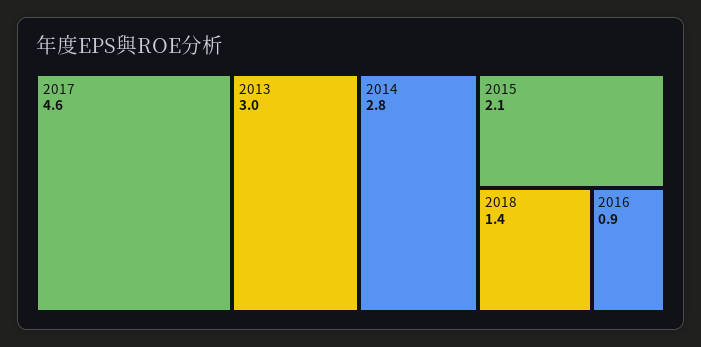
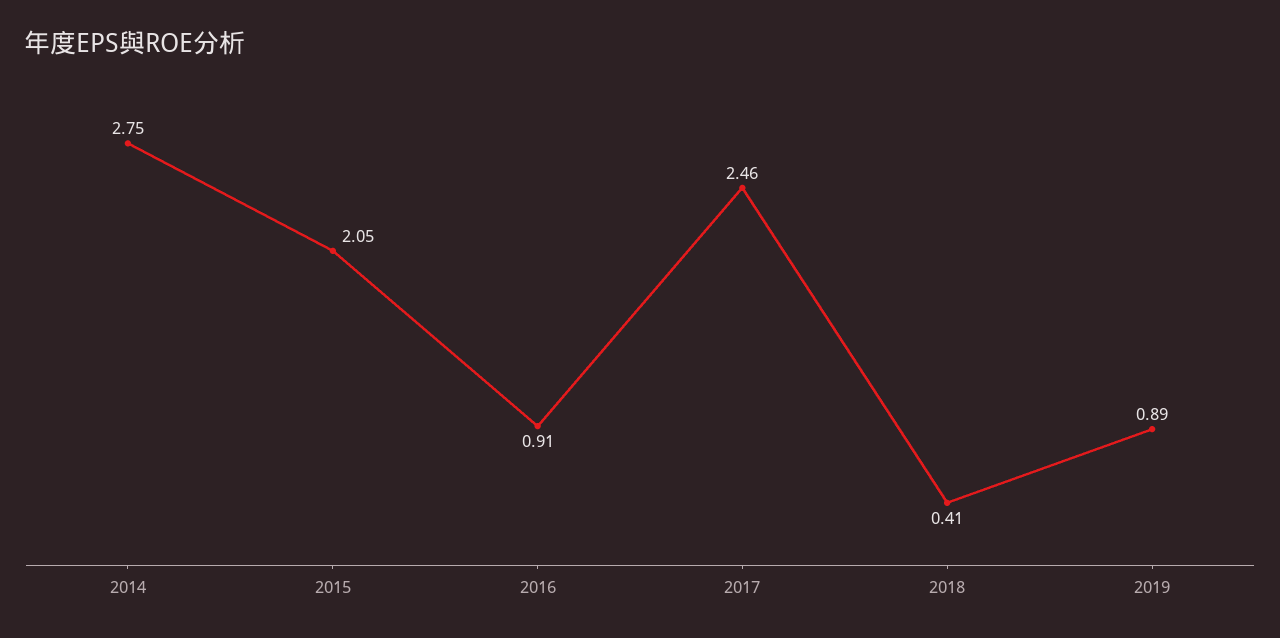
2017: 4.6 -> 2.46
2013: 3 -> none
2018: 1.4 -> 0.41
2019: none -> 0.89

